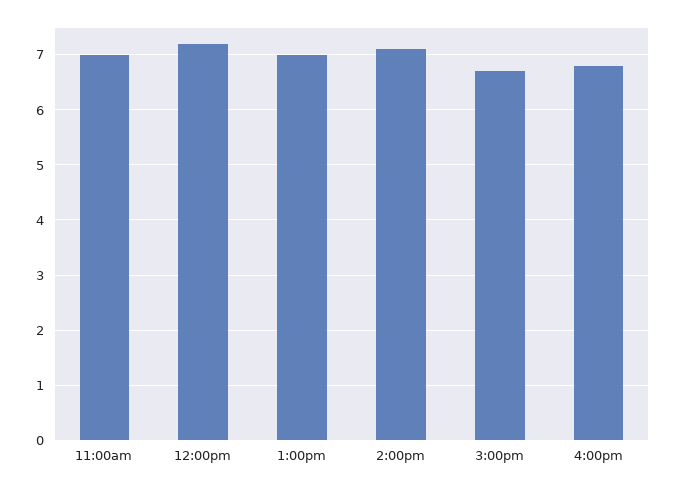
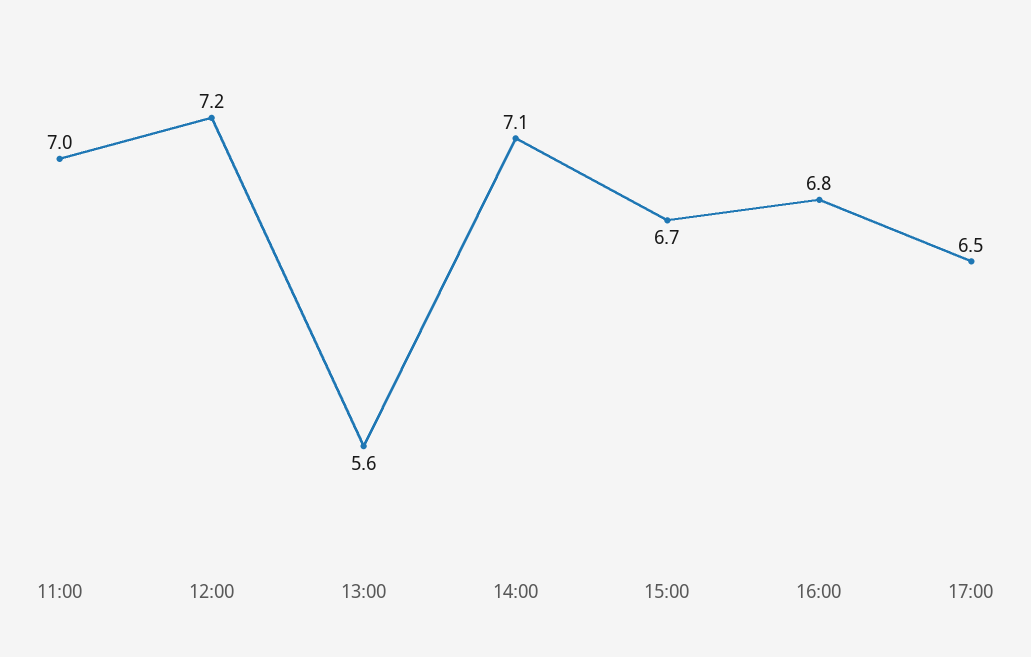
1:00pm: 7 -> 5.6
17:00: none -> 6.5

